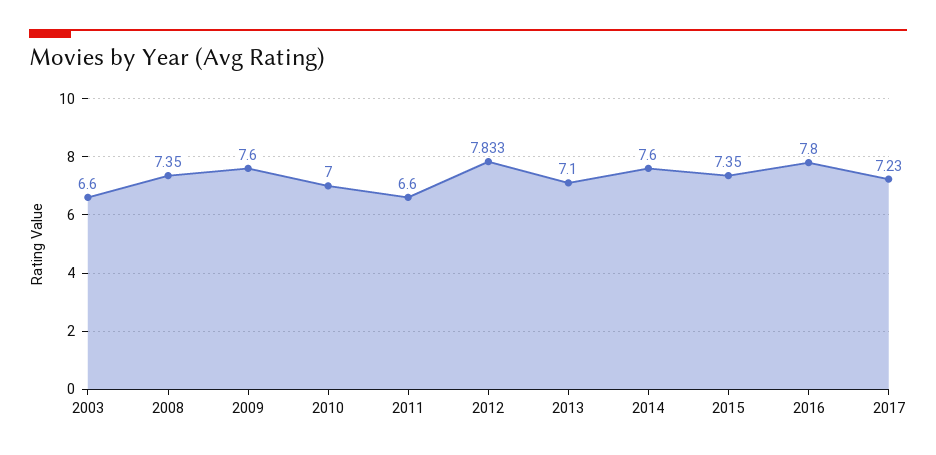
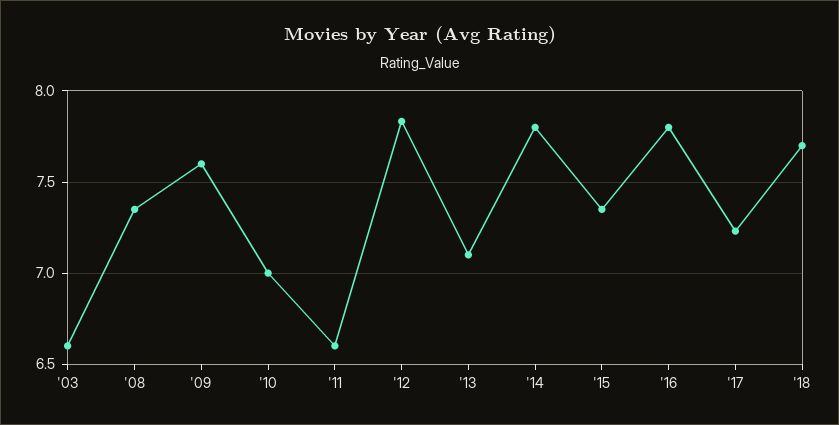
2014: 7.6 -> 7.8
'18: none -> 7.7

